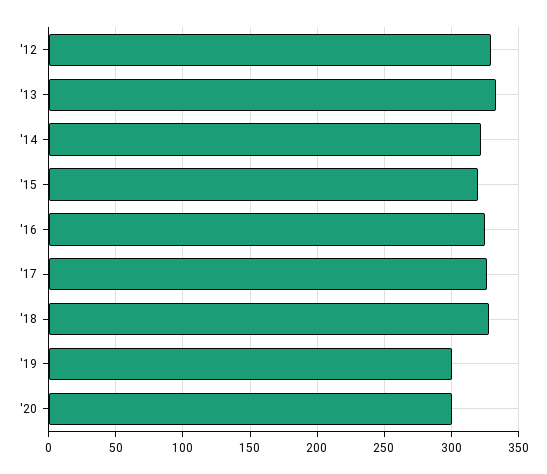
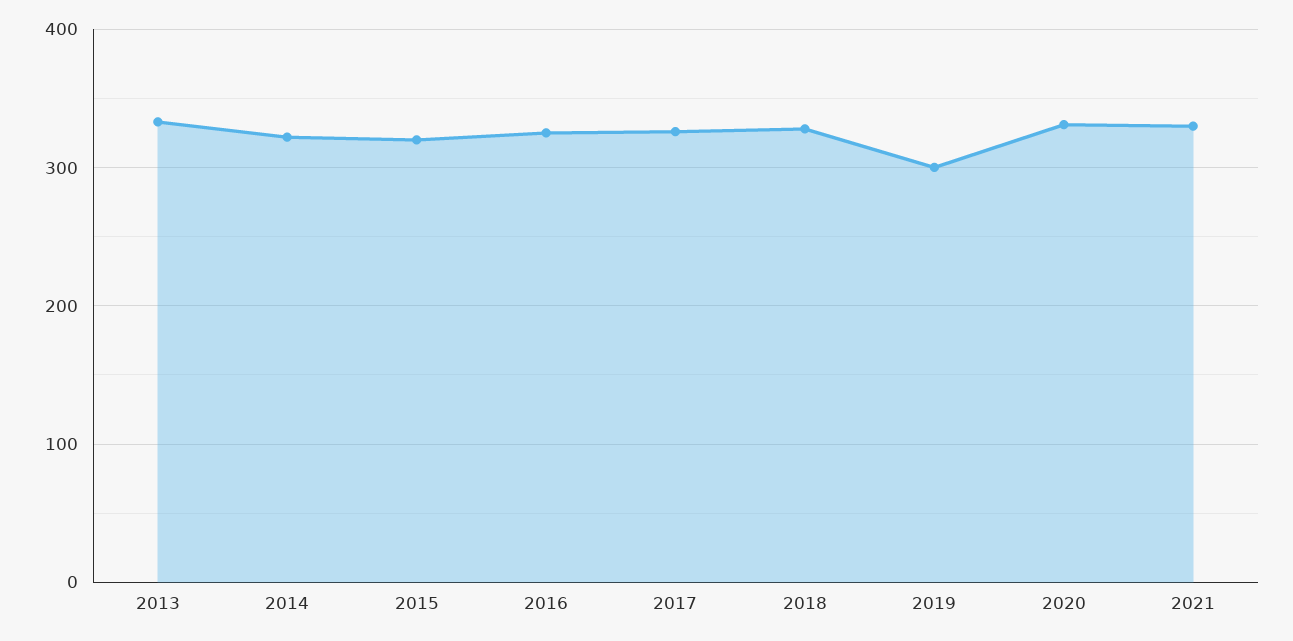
'12: 330 -> none
'20: 300 -> 330
2021: none -> 330

